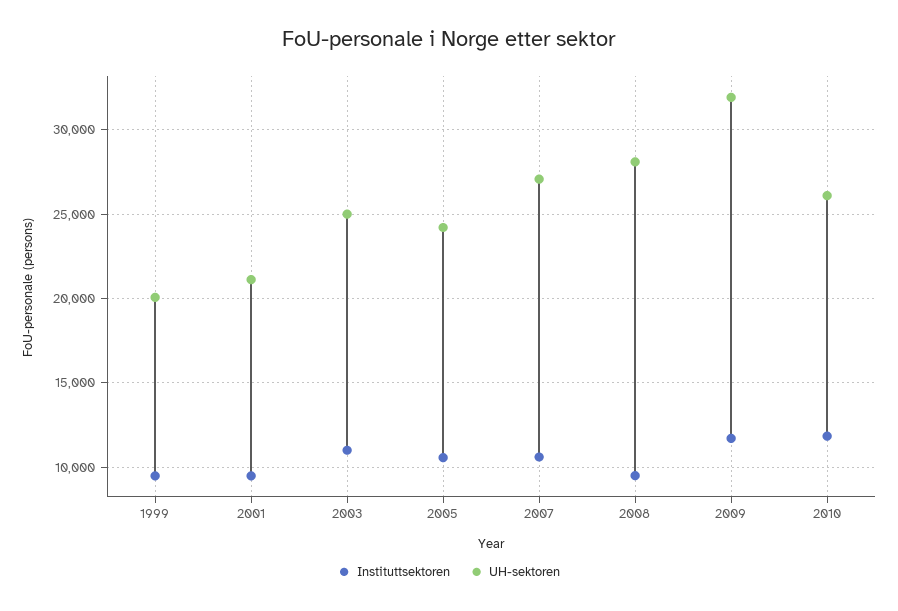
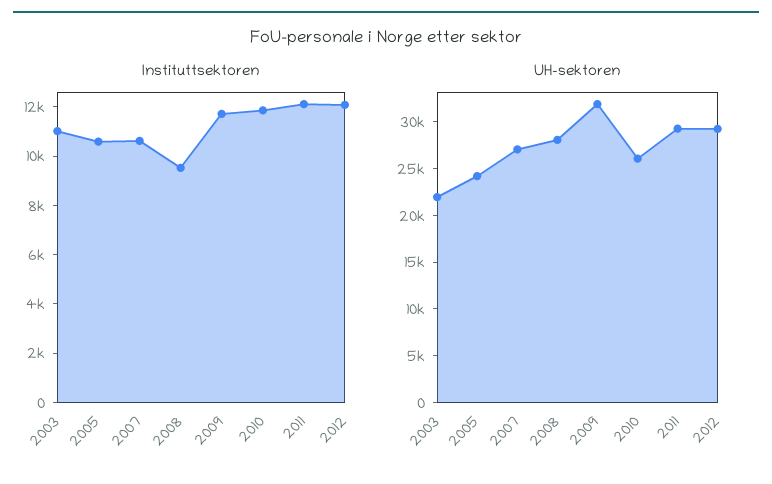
Instituttsektoren, 1999: 9500 -> none
UH-sektoren, 1999: 20000 -> none
Instituttsektoren, 2001: 9500 -> none
UH-sektoren, 2001: 21000 -> none
UH-sektoren, 2003: 25000 -> 22000
Instituttsektoren, 2011: none -> 12000
Instituttsektoren, 2012: none -> 12000
UH-sektoren, 2011: none -> 29000
UH-sektoren, 2012: none -> 29000

